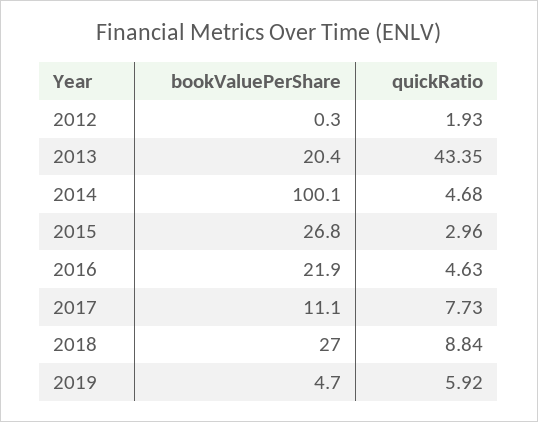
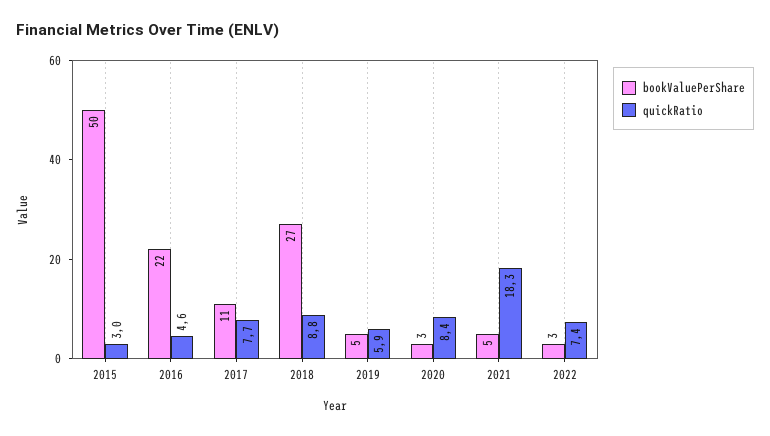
bookValuePerShare, 2012: 0.3 -> none
quickRatio, 2012: 1.93 -> none
bookValuePerShare, 2013: 20.4 -> none
quickRatio, 2013: 43.35 -> none
bookValuePerShare, 2014: 100.1 -> none
quickRatio, 2014: 4.68 -> none
bookValuePerShare, 2015: 26.8 -> 50
bookValuePerShare, 2020: none -> 3
quickRatio, 2020: none -> 8.4
bookValuePerShare, 2021: none -> 5
quickRatio, 2021: none -> 18.3
bookValuePerShare, 2022: none -> 3
quickRatio, 2022: none -> 7.4

